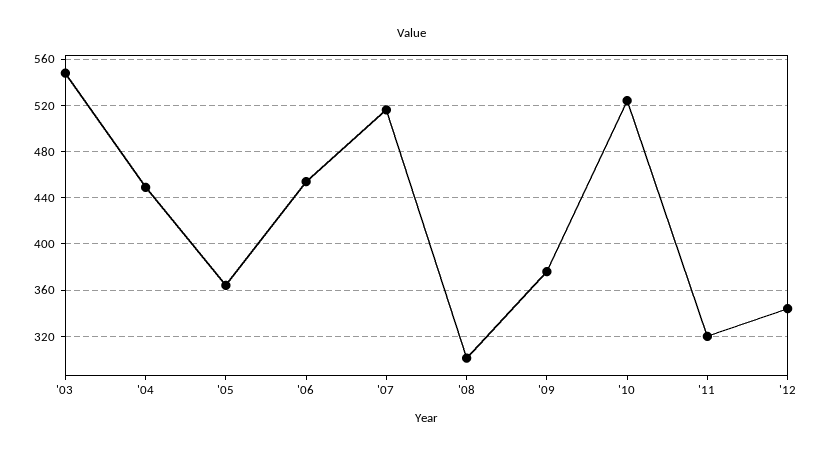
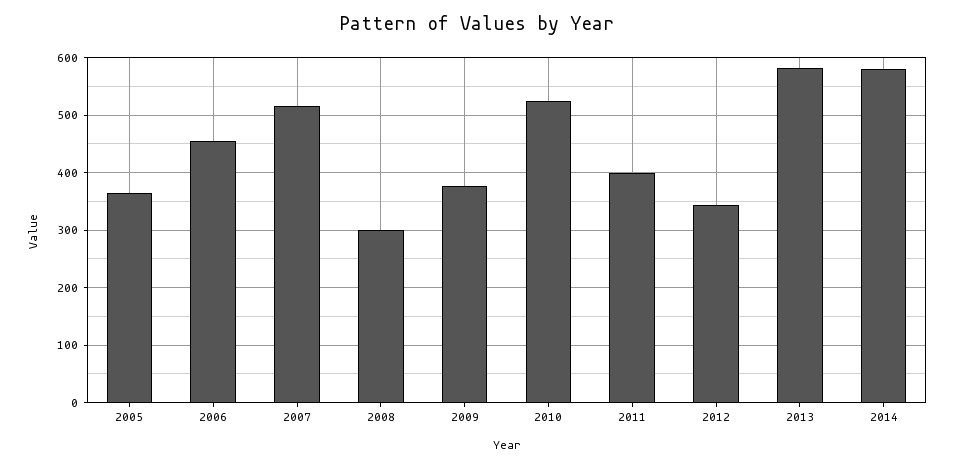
'03: 550 -> none
'04: 450 -> none
'11: 320 -> 400
2013: none -> 580
2014: none -> 580

